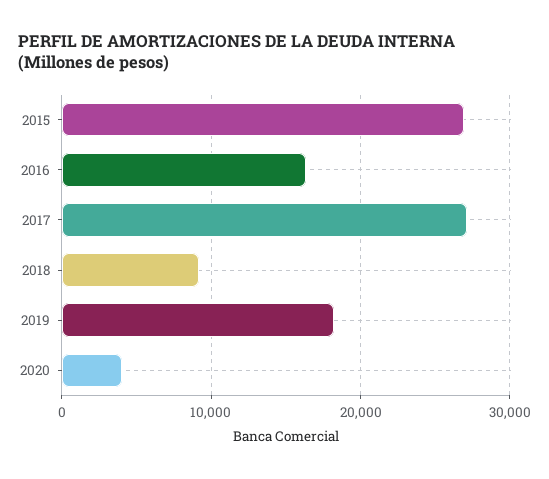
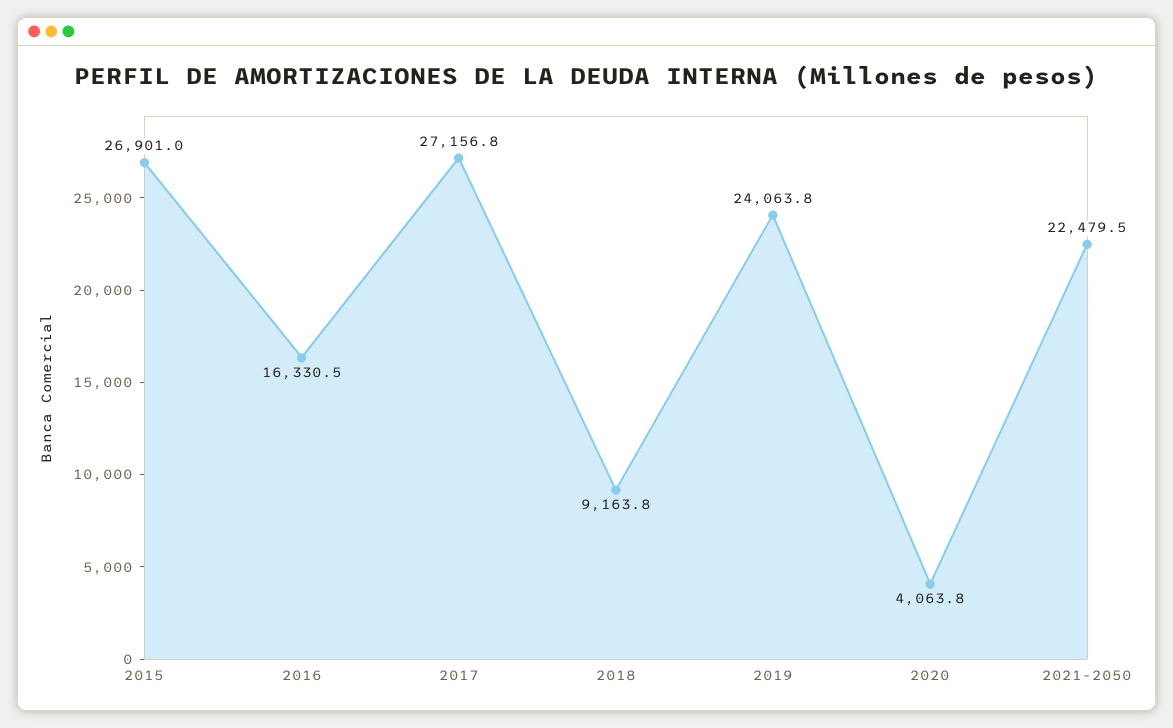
2019: 18000 -> 24063.8
2021-2050: none -> 22479.5

